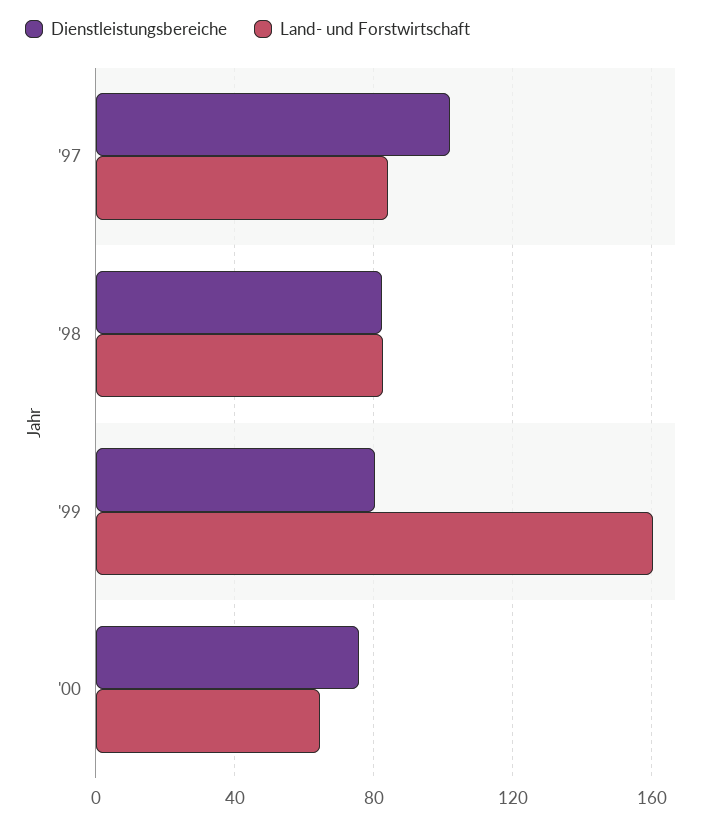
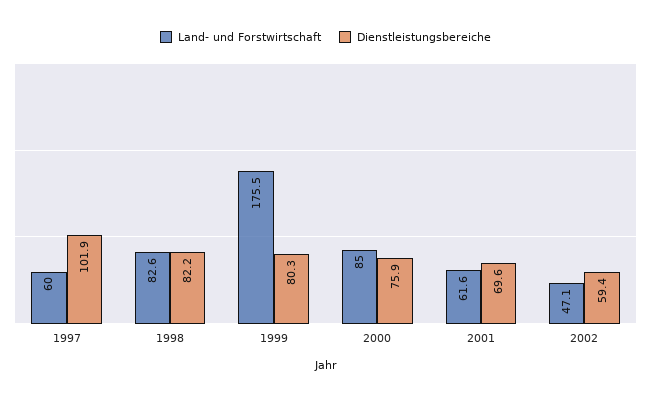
Land- und Forstwirtschaft, '97: 85 -> 60
Land- und Forstwirtschaft, '99: 160 -> 175.5
Land- und Forstwirtschaft, '00: 65 -> 85
Land- und Forstwirtschaft, 2001: none -> 61.6
Dienstleistungsbereiche, 2001: none -> 69.6
Land- und Forstwirtschaft, 2002: none -> 47.1
Dienstleistungsbereiche, 2002: none -> 59.4

